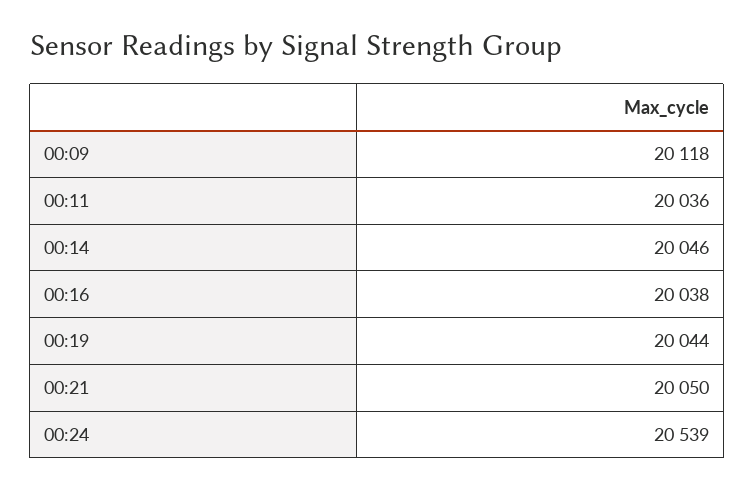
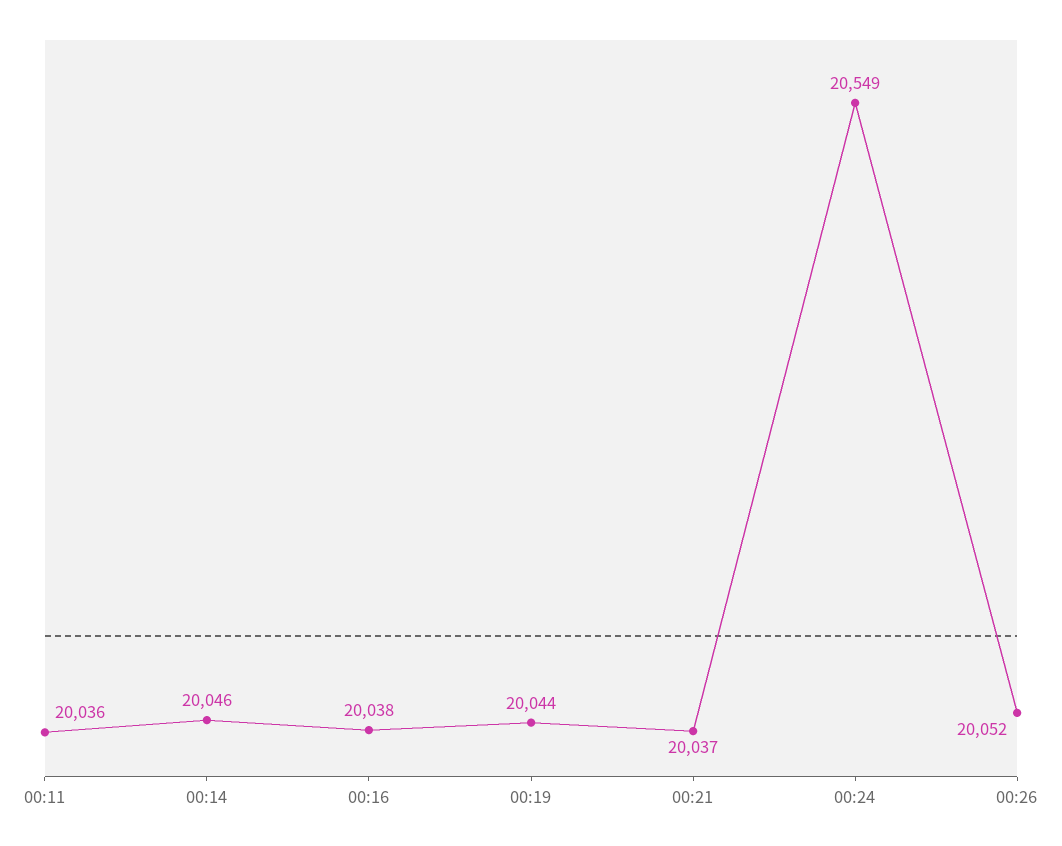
00:09: 20118 -> none
00:21: 20050 -> 20037
00:24: 20539 -> 20549
00:26: none -> 20052

